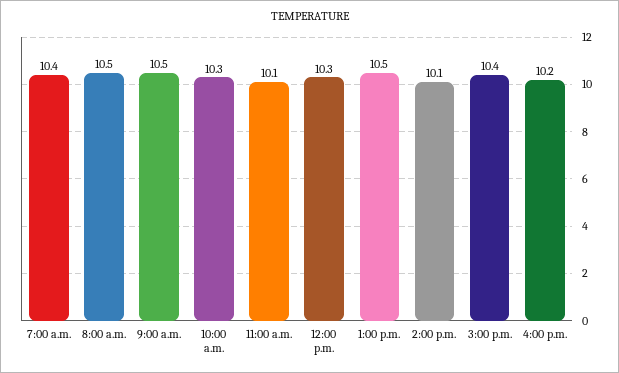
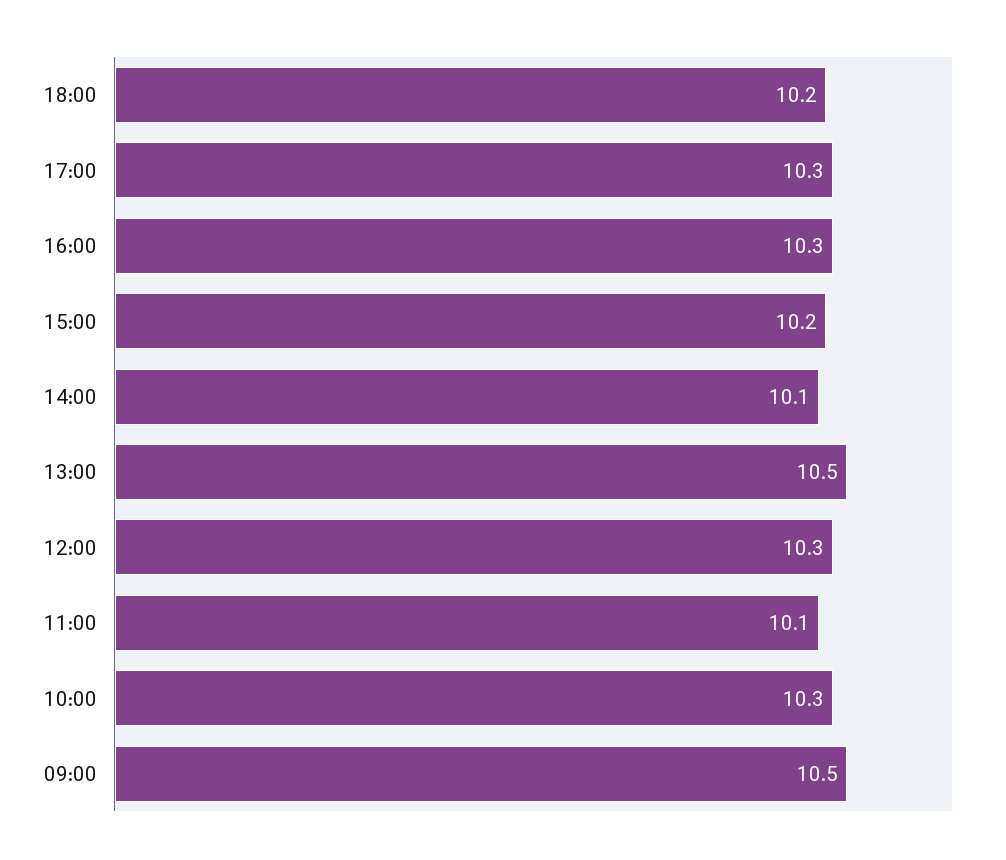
7:00 a.m.: 10.4 -> none
8:00 a.m.: 10.5 -> none
3:00 p.m.: 10.4 -> 10.2
4:00 p.m.: 10.2 -> 10.3
18:00: none -> 10.2
17:00: none -> 10.3

